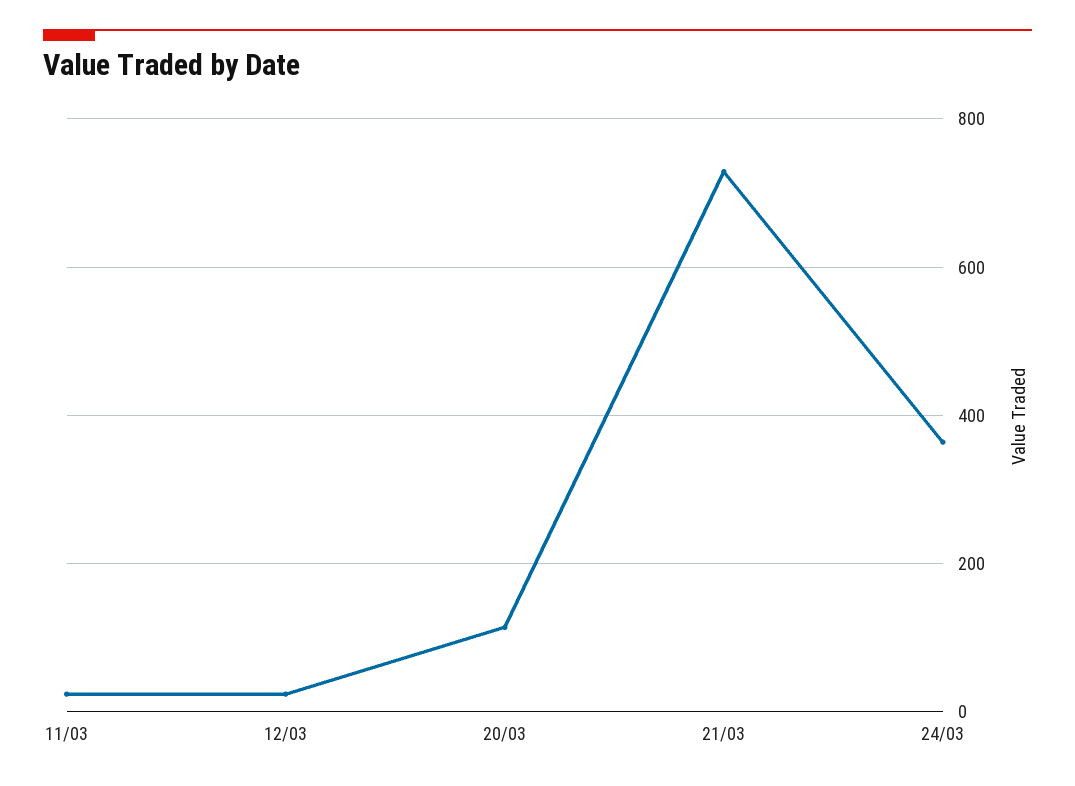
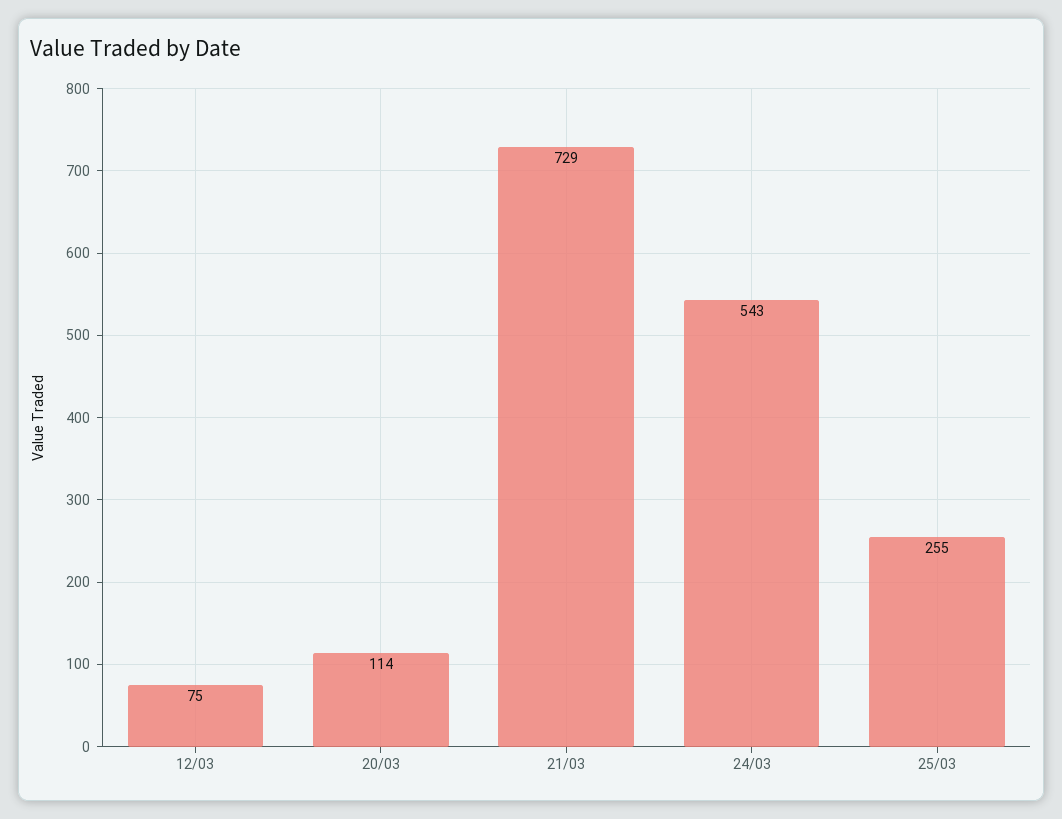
11/03: 20 -> none
12/03: 20 -> 75
24/03: 360 -> 543
25/03: none -> 255

